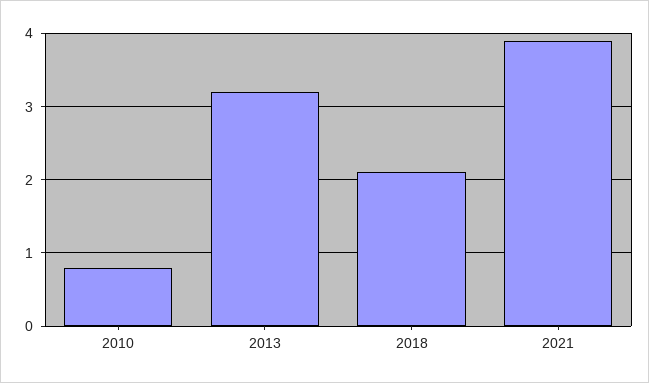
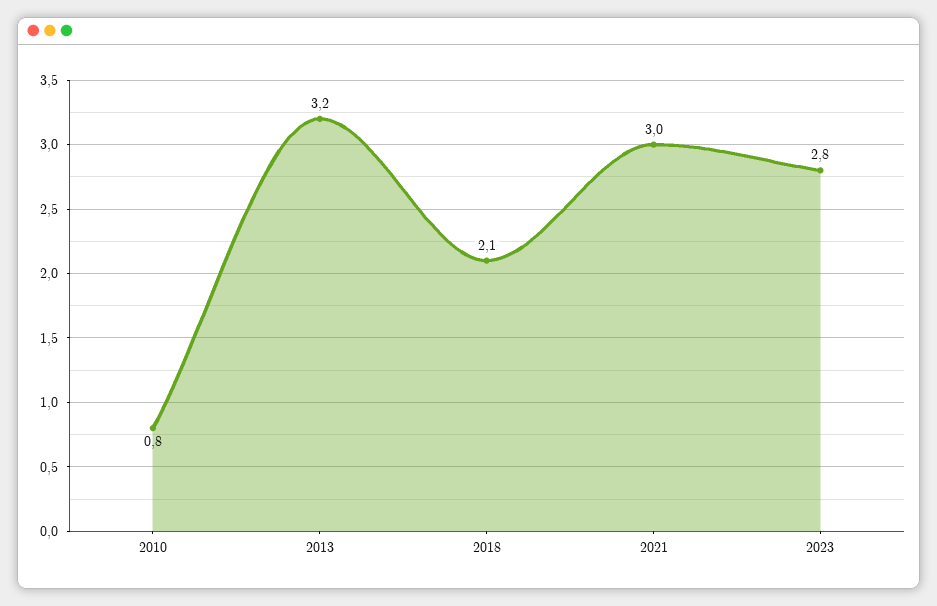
2021: 3.9 -> 3
2023: none -> 2.8

